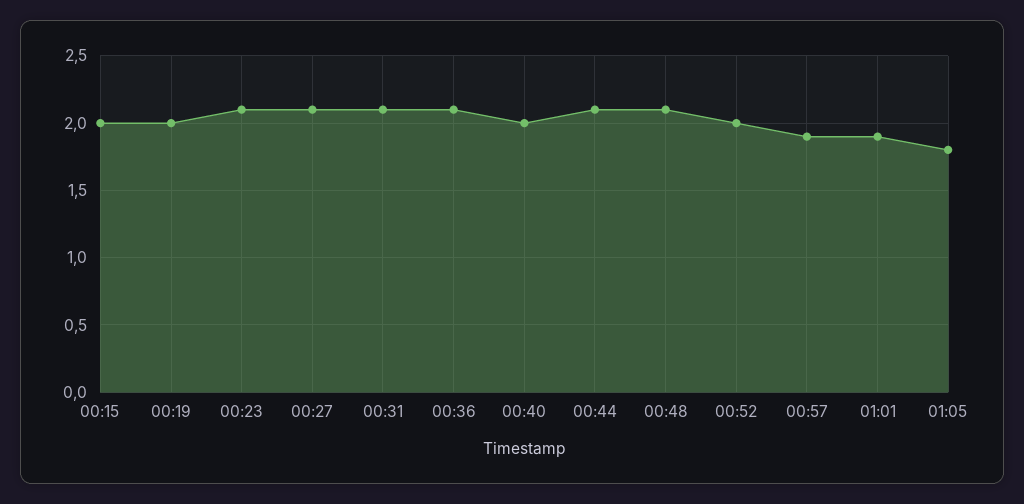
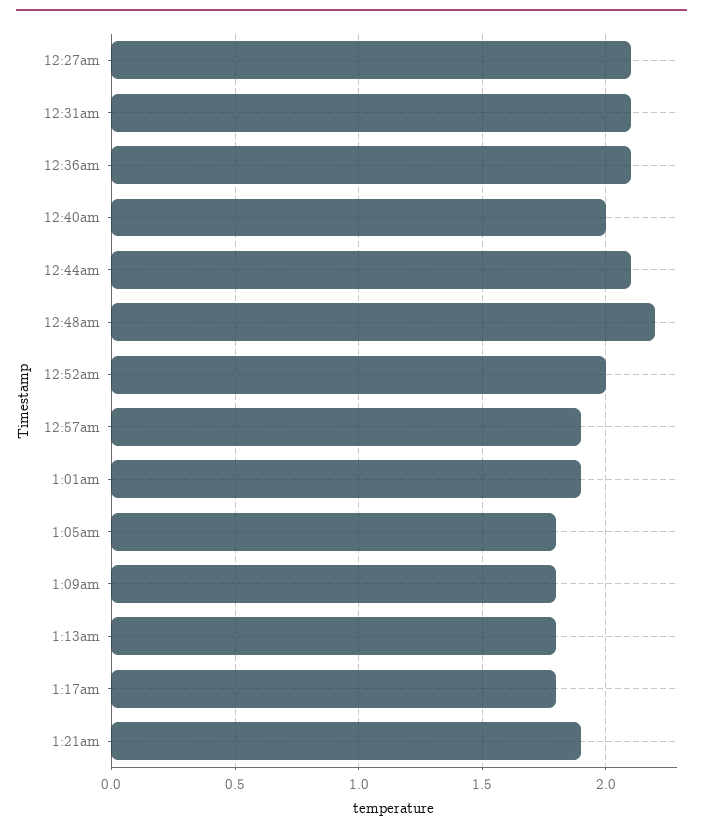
00:15: 2 -> none
00:19: 2 -> none
00:23: 2.1 -> none
00:48: 2.1 -> 2.2
1:09am: none -> 1.8
1:13am: none -> 1.8
1:17am: none -> 1.8
1:21am: none -> 1.9

